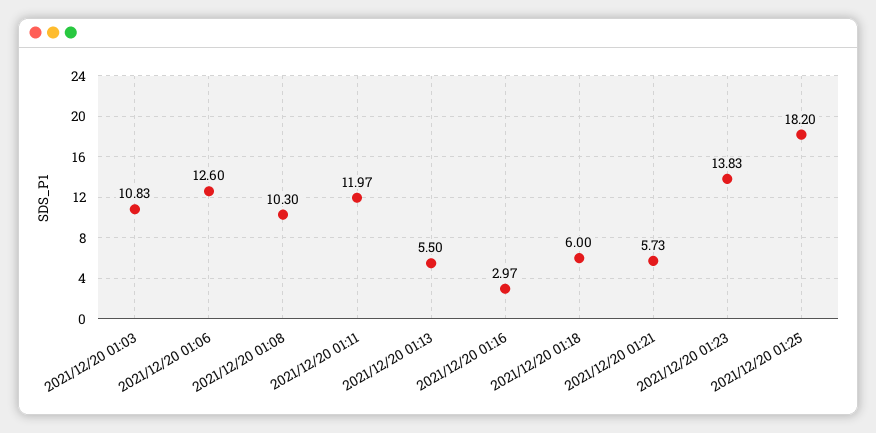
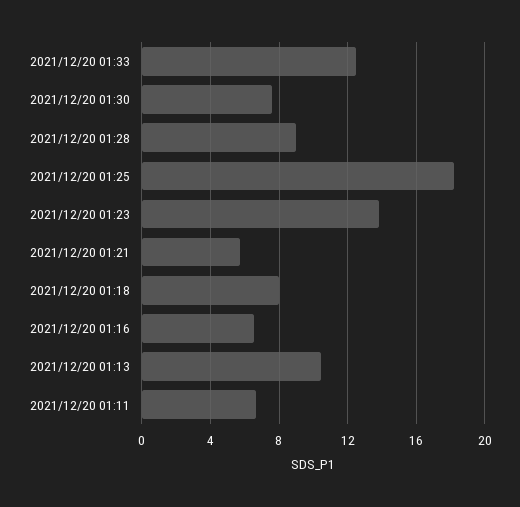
2021/12/20 01:03: 10.83 -> none
2021/12/20 01:06: 12.6 -> none
2021/12/20 01:08: 10.3 -> none
2021/12/20 01:11: 11.97 -> 6.5
2021/12/20 01:13: 5.5 -> 10.5
2021/12/20 01:16: 2.97 -> 6.5
2021/12/20 01:18: 6 -> 8
2021/12/20 01:33: none -> 12.5
2021/12/20 01:30: none -> 7.5
2021/12/20 01:28: none -> 9

